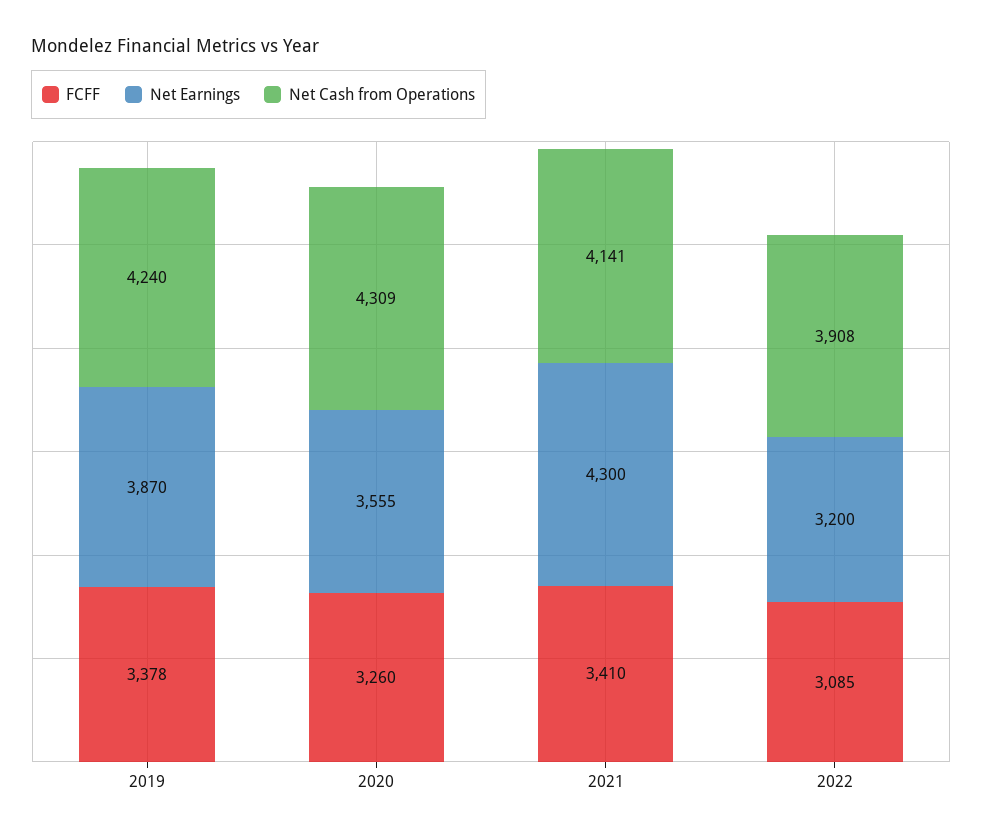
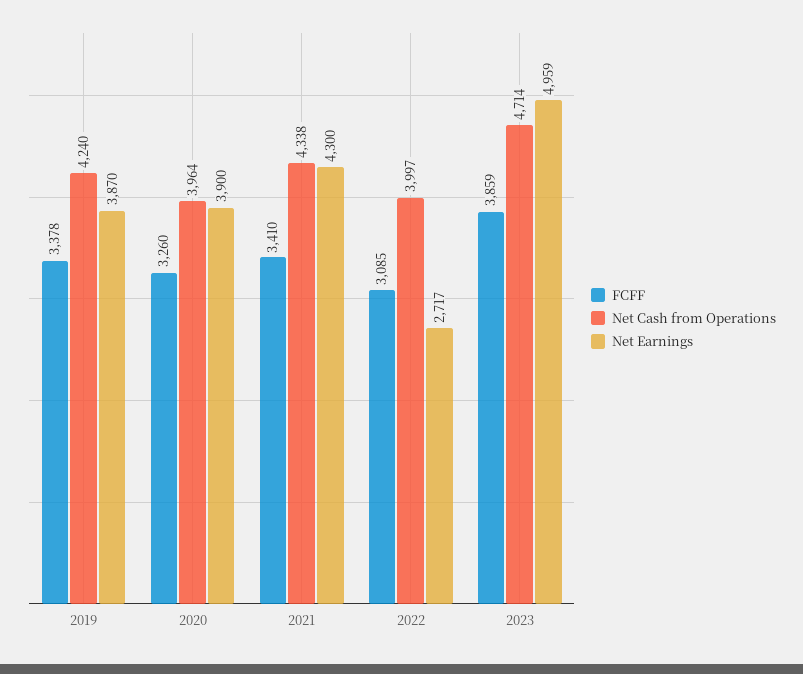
Net Earnings, 2020: 3555 -> 3900
Net Cash from Operations, 2020: 4309 -> 3964
Net Cash from Operations, 2021: 4141 -> 4338
Net Earnings, 2022: 3200 -> 2717
Net Cash from Operations, 2022: 3908 -> 3997
FCFF, 2023: none -> 3859
Net Cash from Operations, 2023: none -> 4714
Net Earnings, 2023: none -> 4959

